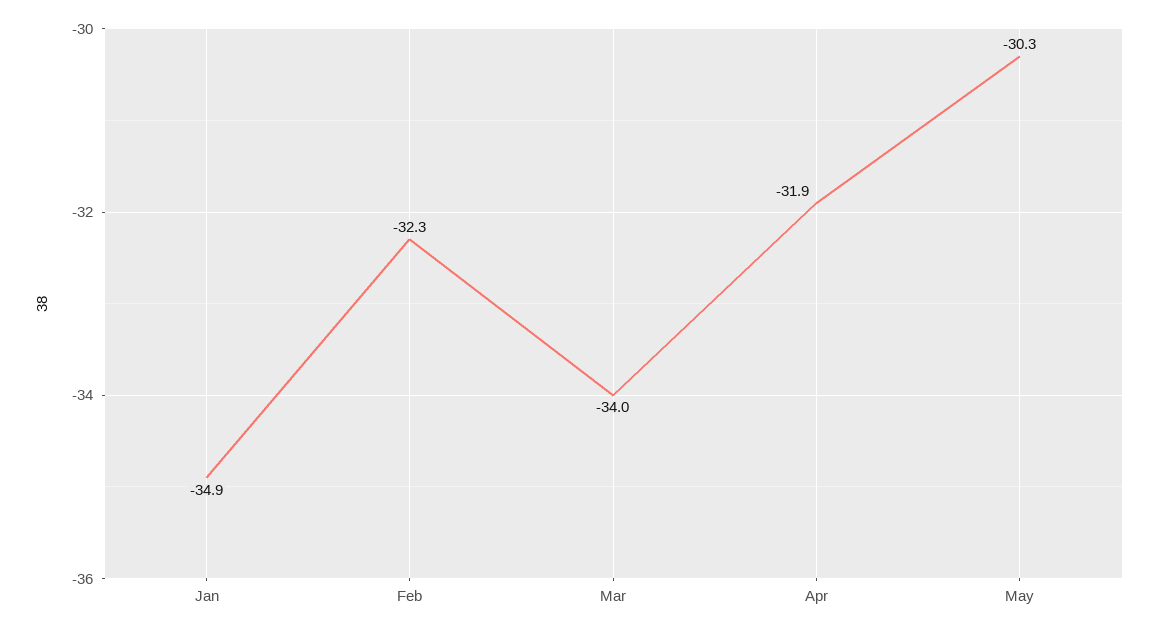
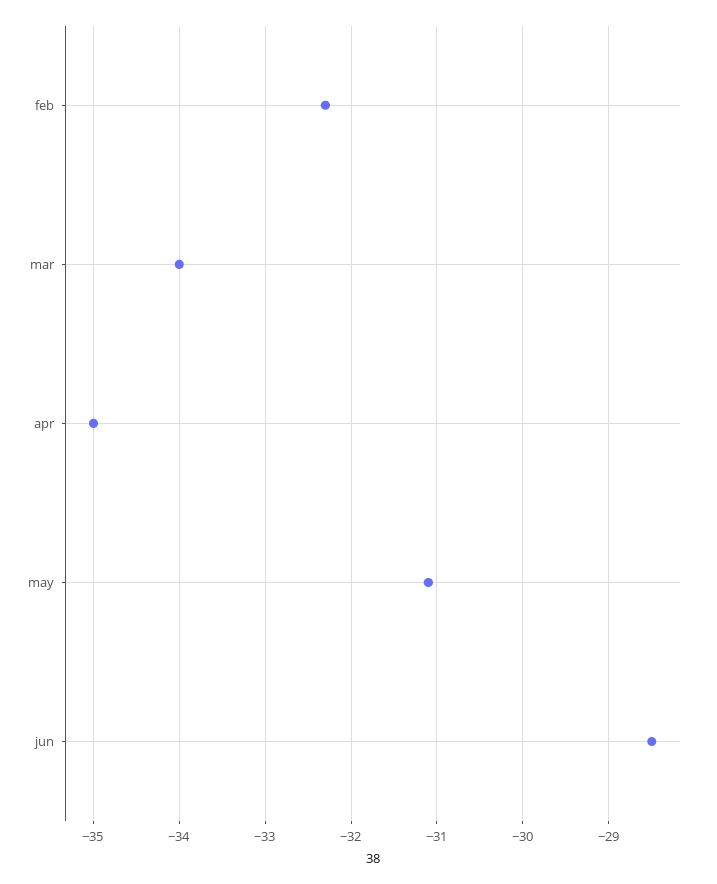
Jan: -34.9 -> none
Apr: -31.9 -> -35
May: -30.3 -> -31.1
jun: none -> -28.5

